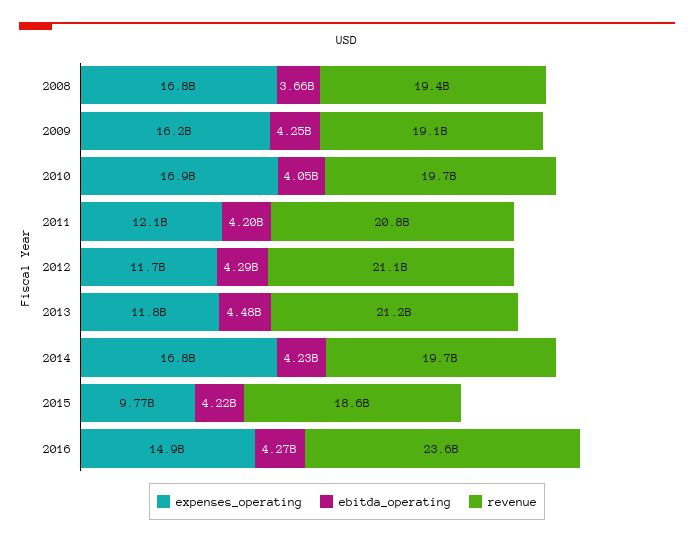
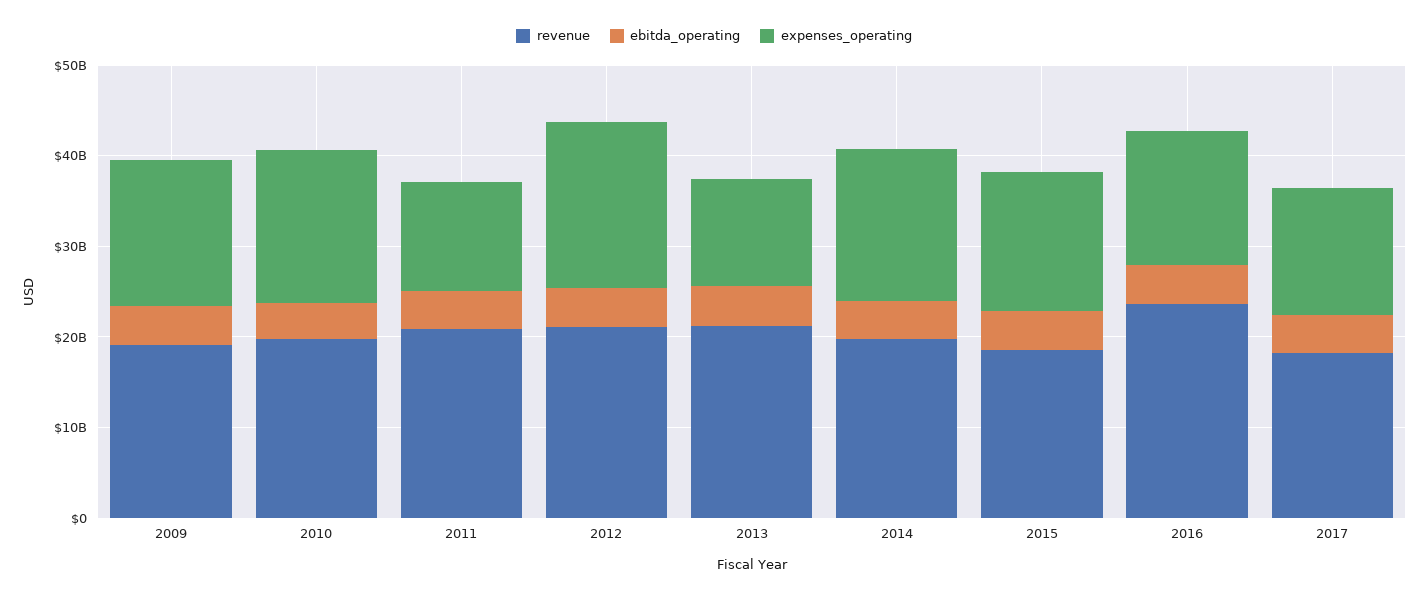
expenses_operating, 2008: 16800000000 -> none
ebitda_operating, 2008: 3660000000 -> none
revenue, 2008: 19400000000 -> none
expenses_operating, 2012: 11700000000 -> 18000000000
expenses_operating, 2015: 9770000000 -> 16000000000
revenue, 2017: none -> 18000000000
ebitda_operating, 2017: none -> 4000000000
expenses_operating, 2017: none -> 14000000000

